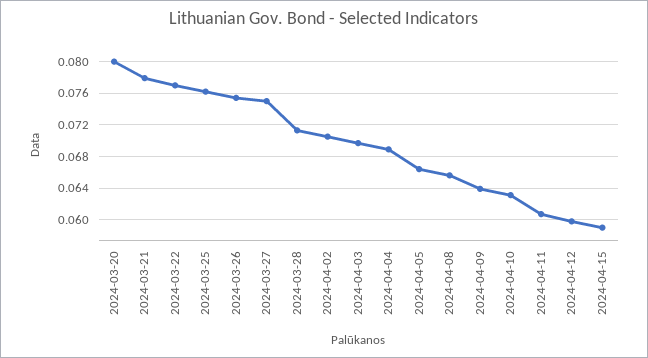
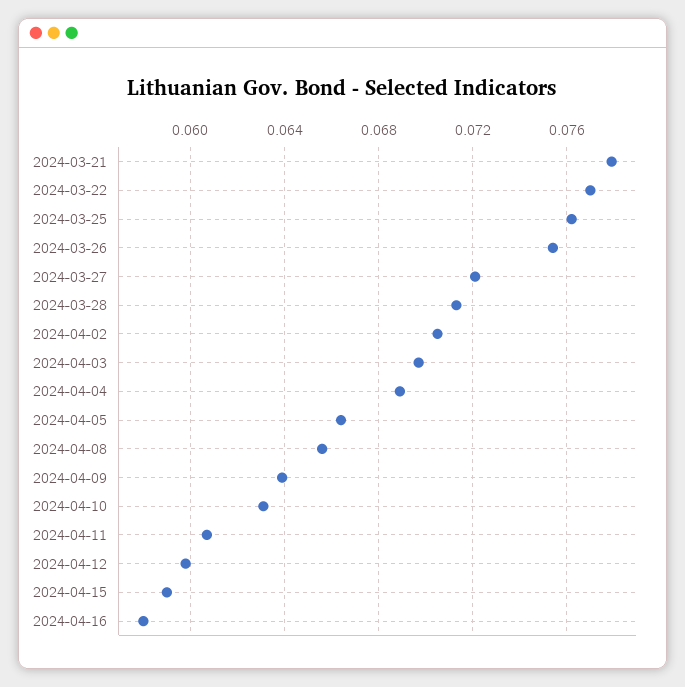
2024-03-20: 0.08 -> none
2024-03-27: 0.075 -> 0.072
2024-04-16: none -> 0.058

